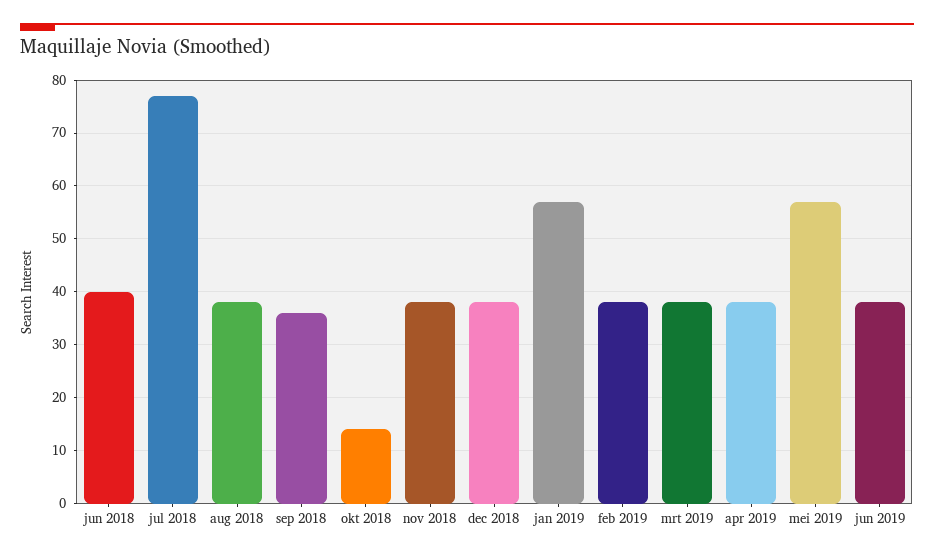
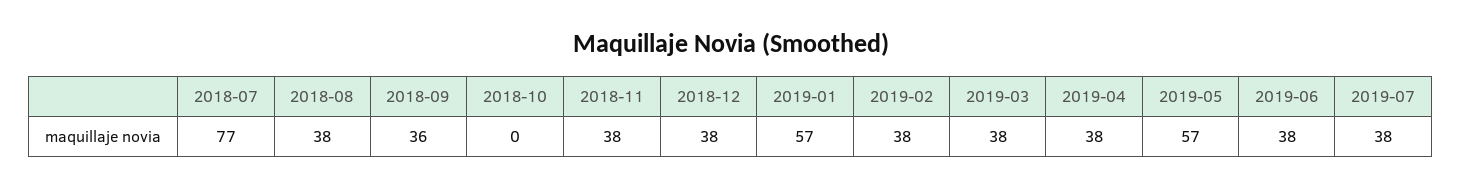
jun 2018: 40 -> none
okt 2018: 15 -> 0
2019-07: none -> 38

